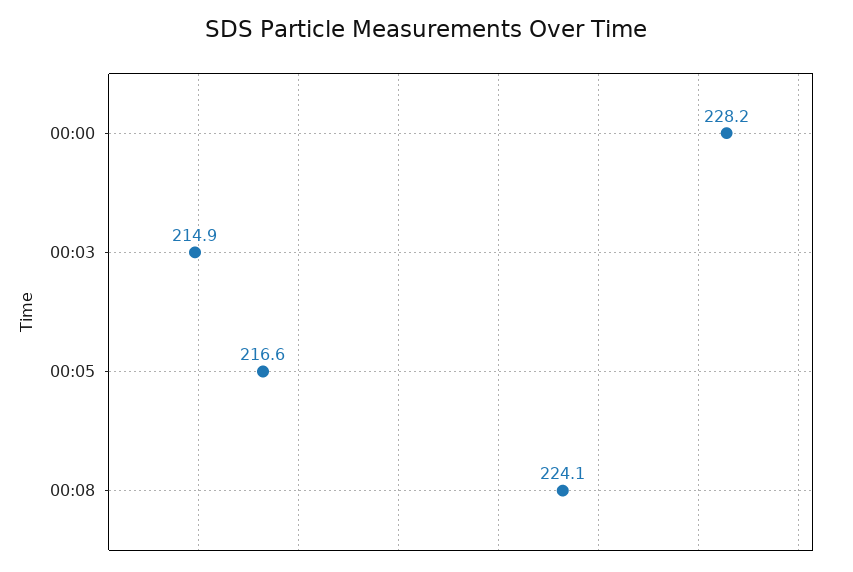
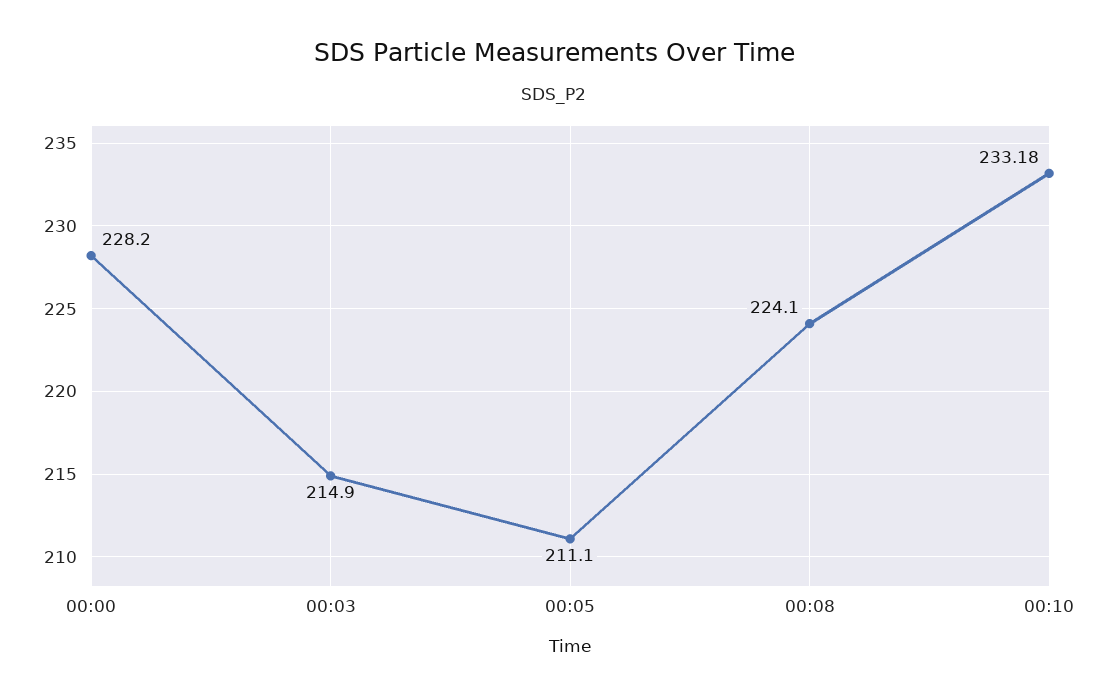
00:05: 216.6 -> 211.1
00:10: none -> 233.18

